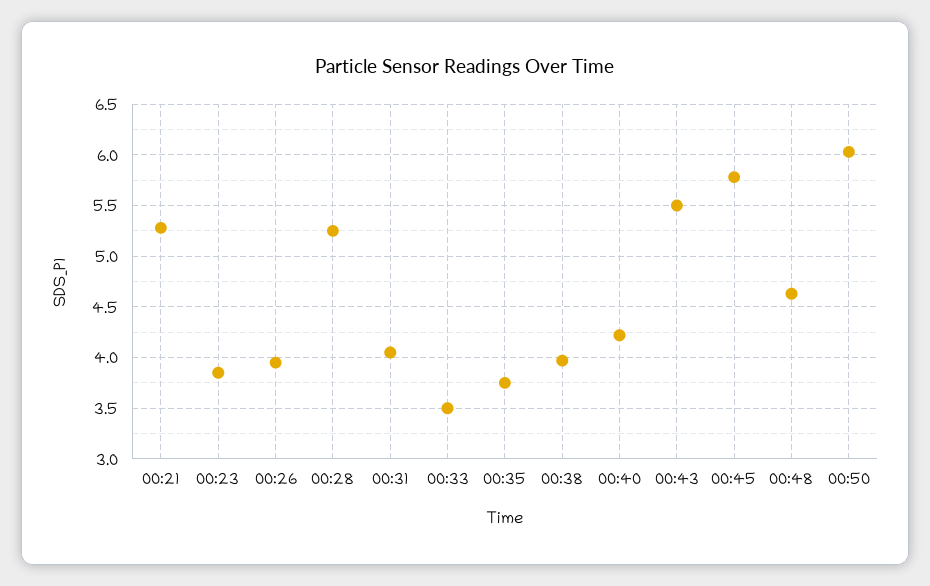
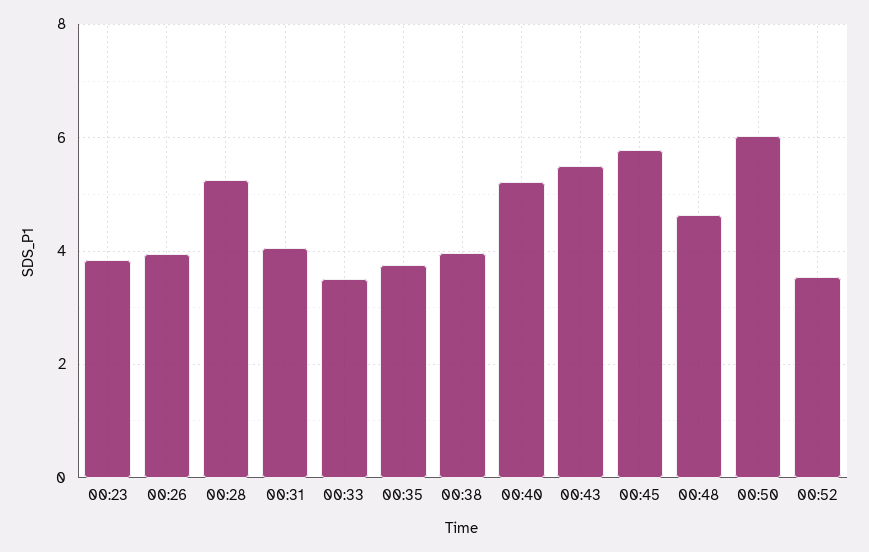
00:21: 5.3 -> none
00:40: 4.2 -> 5.2
00:52: none -> 3.6

